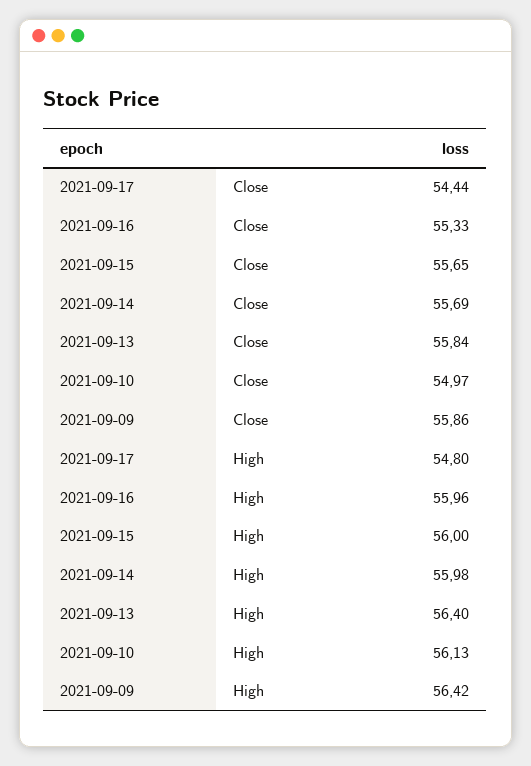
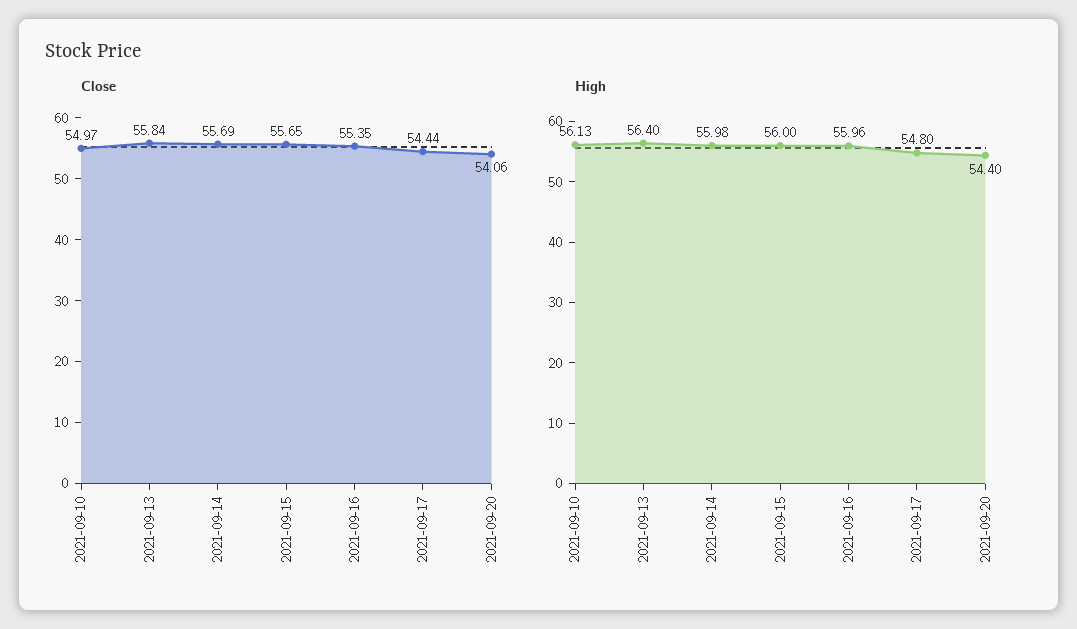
Close, 2021-09-16: 55.33 -> 55.35
Close, 2021-09-09: 55.86 -> none
High, 2021-09-09: 56.42 -> none
Close, 2021-09-20: none -> 54.06
High, 2021-09-20: none -> 54.4

